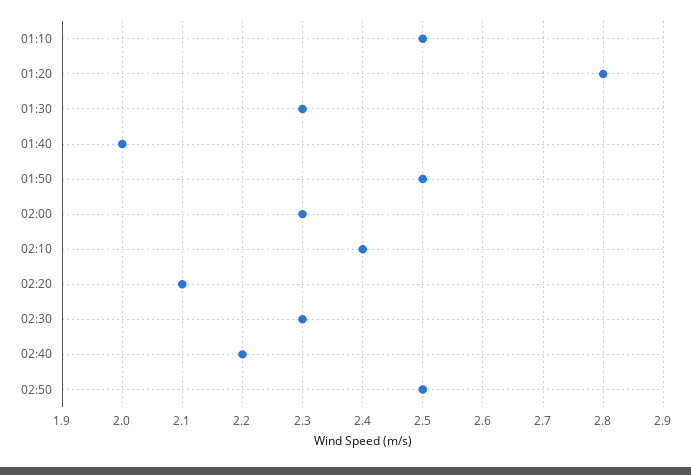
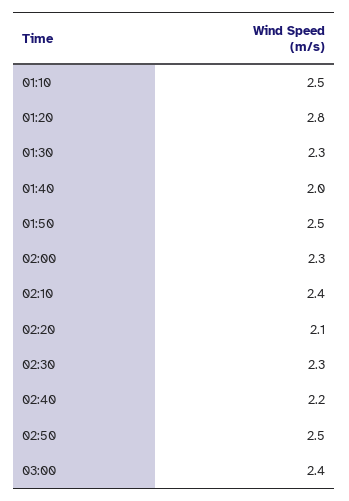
03:00: none -> 2.4

